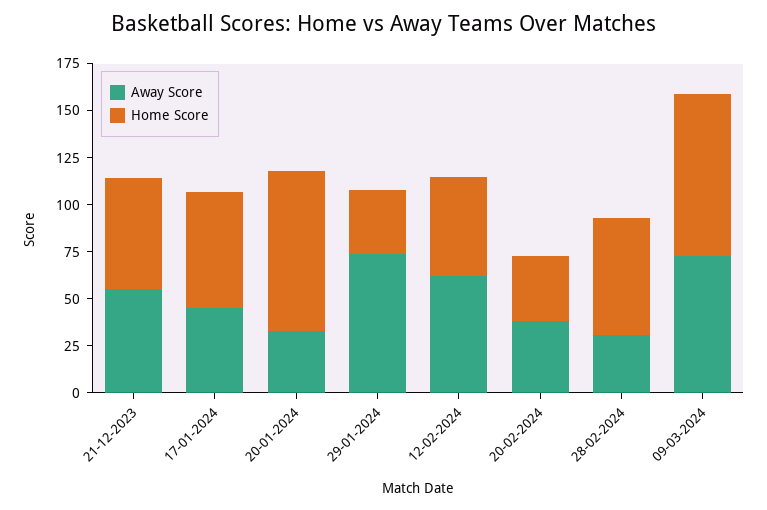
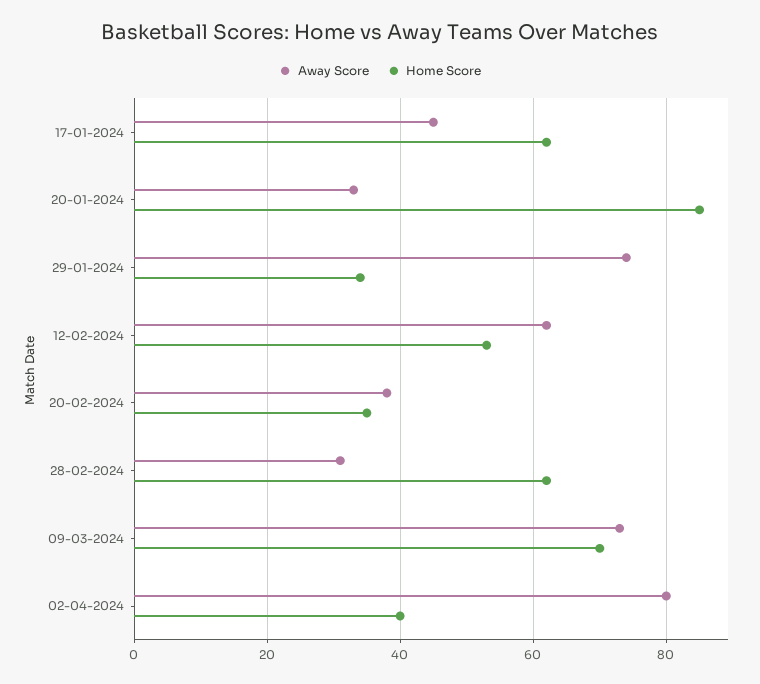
Away Score, 21-12-2023: 55 -> none
Home Score, 21-12-2023: 60 -> none
Home Score, 09-03-2024: 85 -> 70
Away Score, 02-04-2024: none -> 80
Home Score, 02-04-2024: none -> 40

